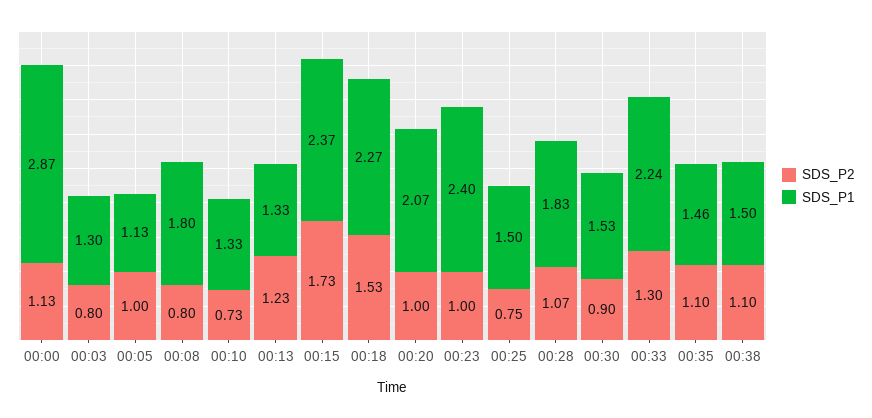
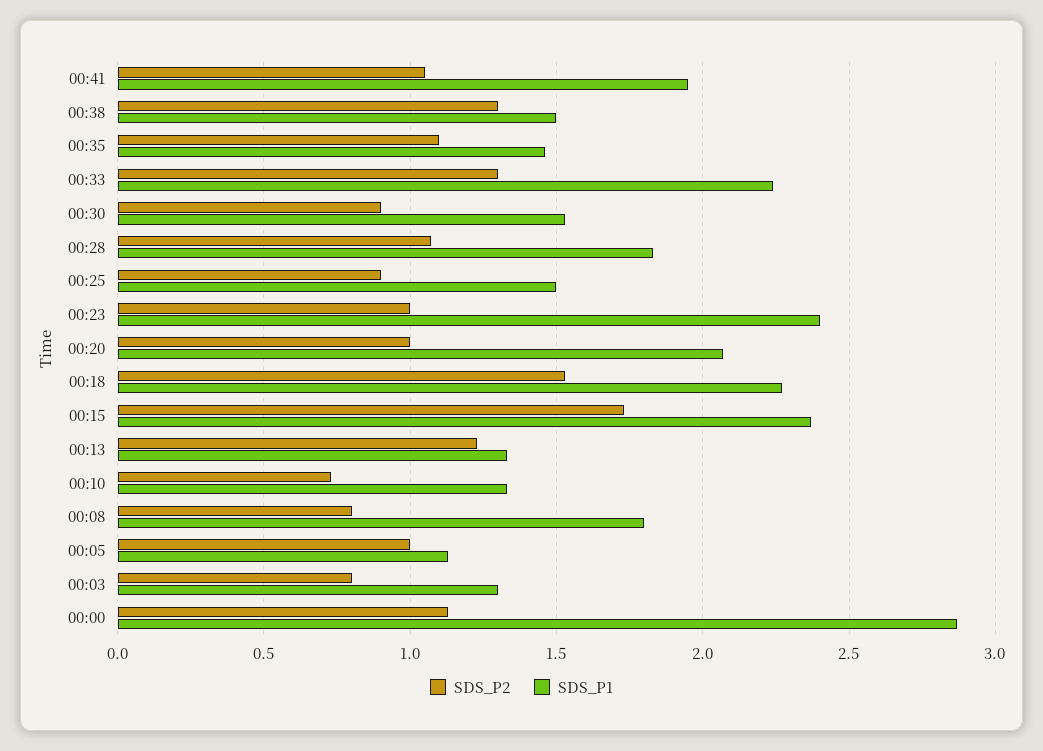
SDS_P2, 00:25: 0.75 -> 0.9
SDS_P2, 00:38: 1.1 -> 1.3
SDS_P2, 00:41: none -> 1.05
SDS_P1, 00:41: none -> 1.95

